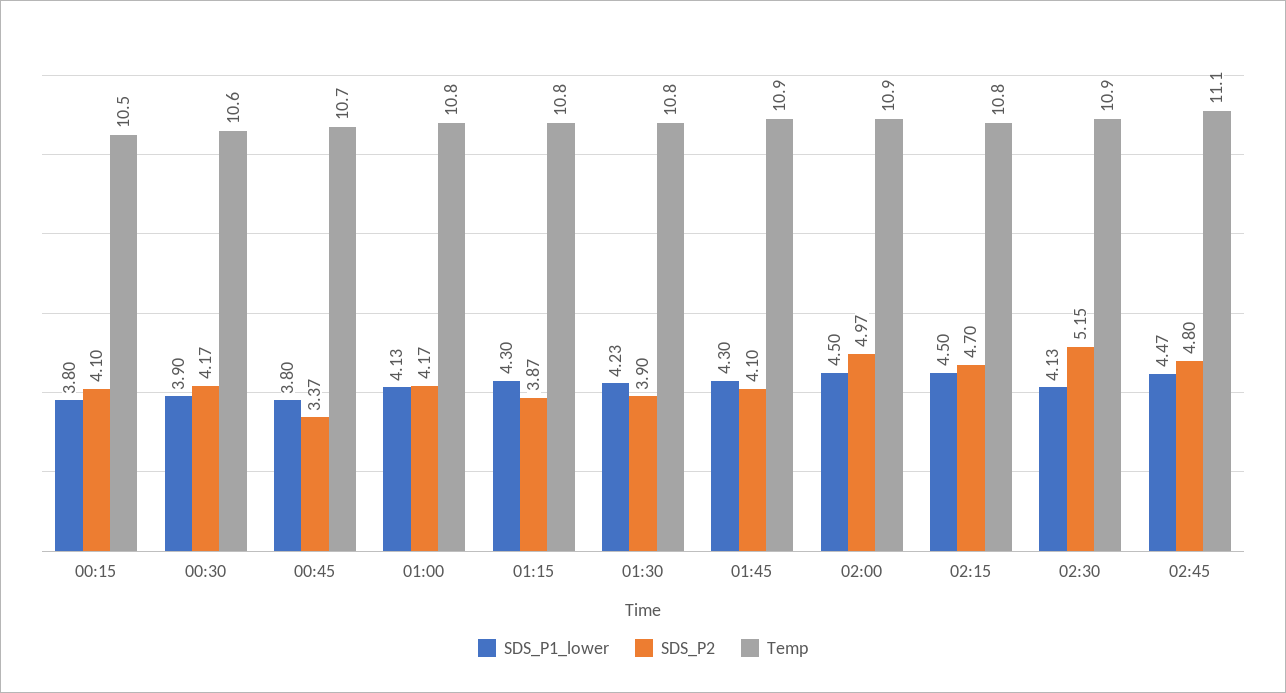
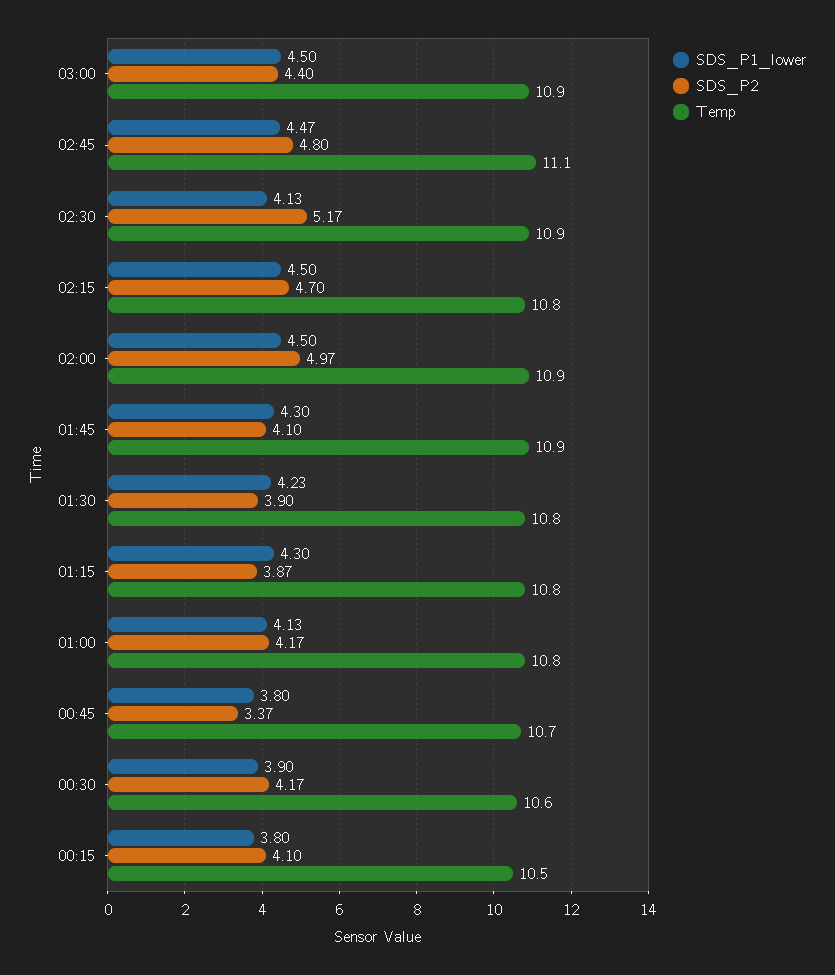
SDS_P2, 02:30: 5.15 -> 5.17
SDS_P1_lower, 03:00: none -> 4.5
SDS_P2, 03:00: none -> 4.4
Temp, 03:00: none -> 10.9

